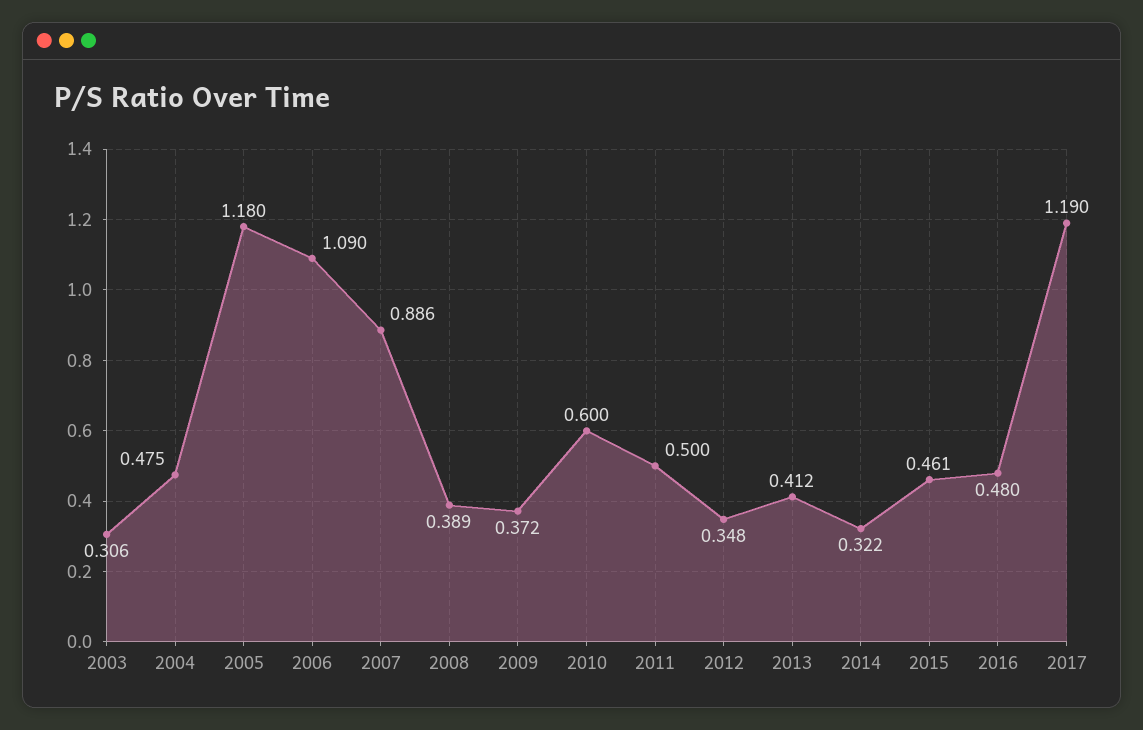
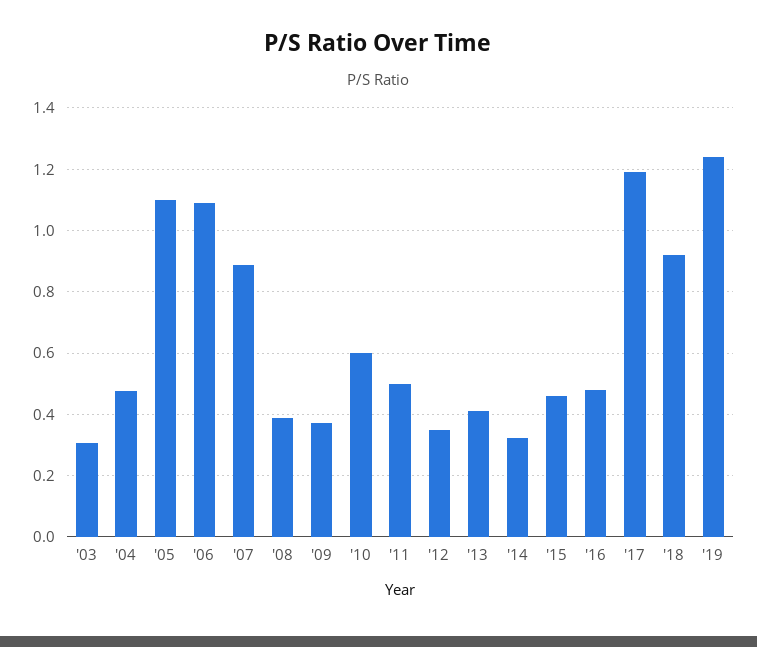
2005: 1.18 -> 1.1
'18: none -> 0.92
'19: none -> 1.24

